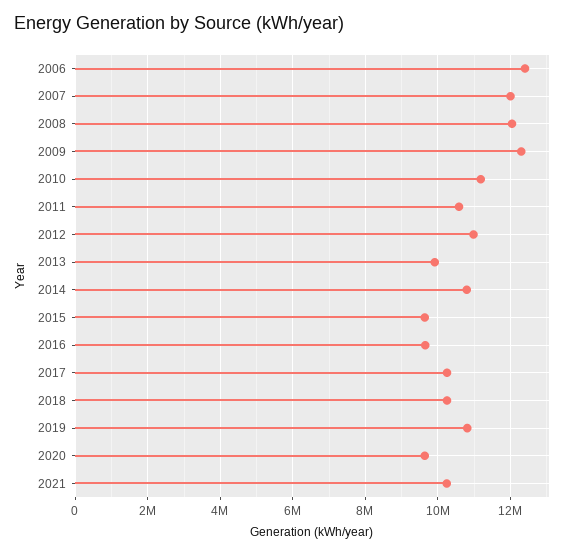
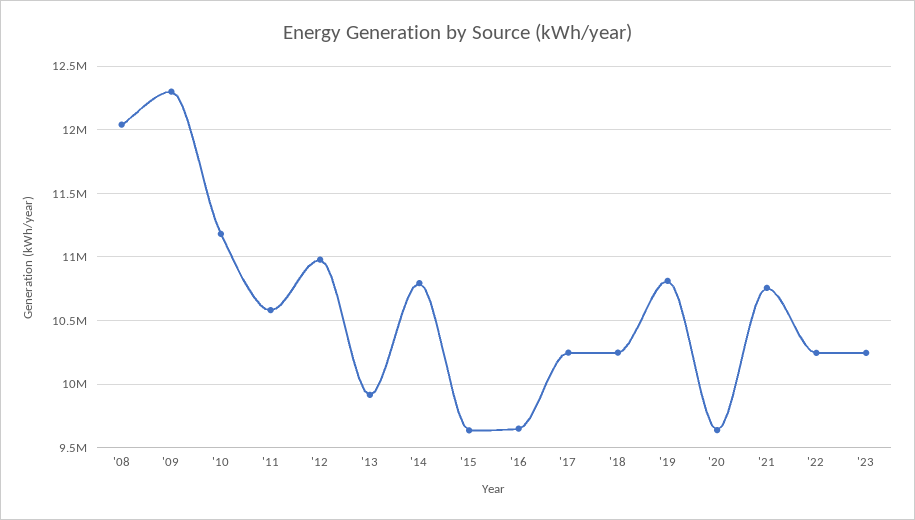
2006: 12400000 -> none
2007: 12000000 -> none
2021: 10200000 -> 10750000
'22: none -> 10250000
'23: none -> 10250000

